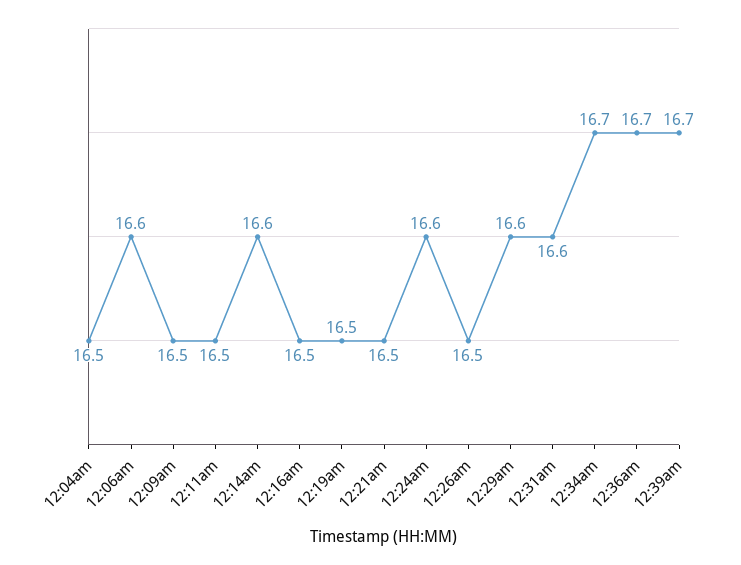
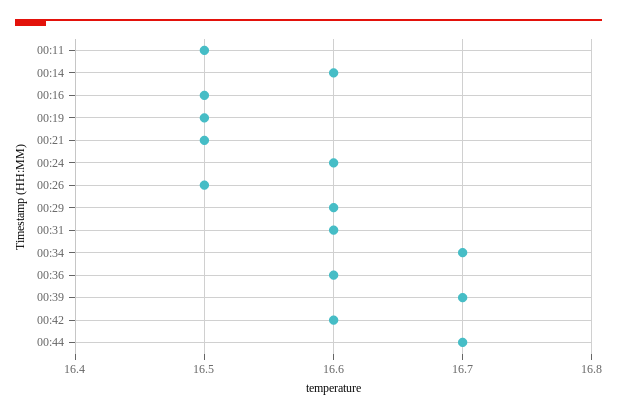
12:04am: 16.5 -> none
12:06am: 16.6 -> none
12:09am: 16.5 -> none
12:36am: 16.7 -> 16.6
00:42: none -> 16.6
00:44: none -> 16.7

